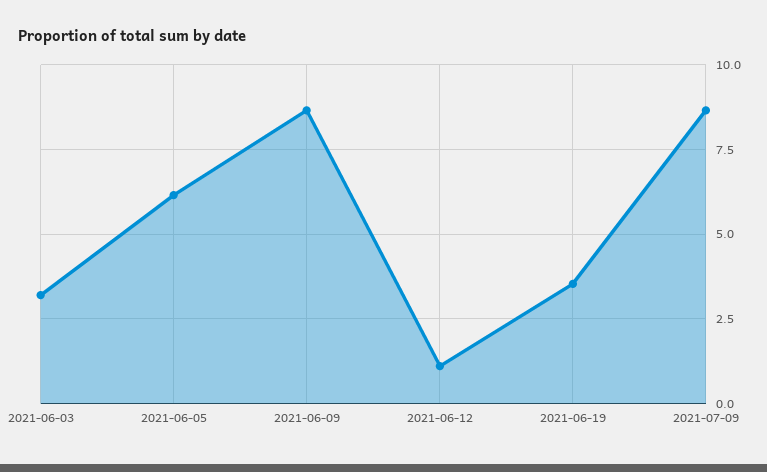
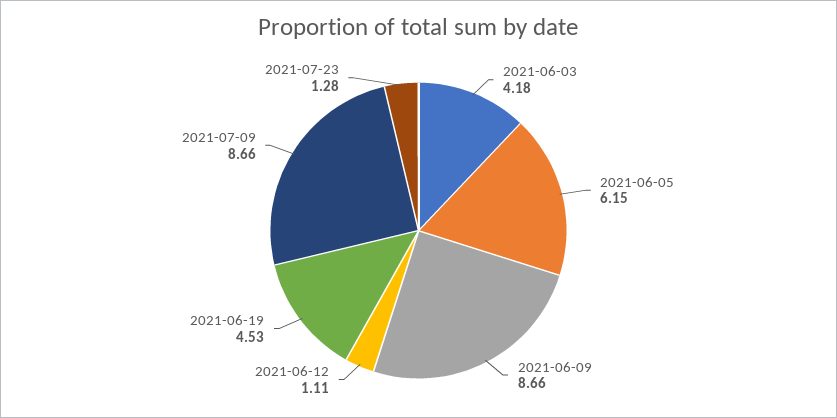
2021-06-03: 3.25 -> 4.18
2021-06-19: 3.5 -> 4.53
2021-07-23: none -> 1.28

